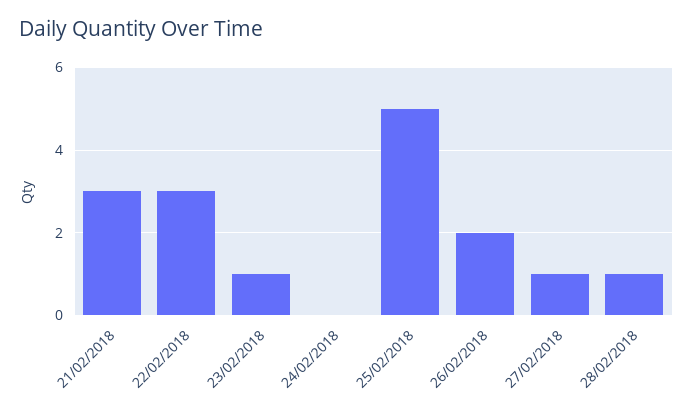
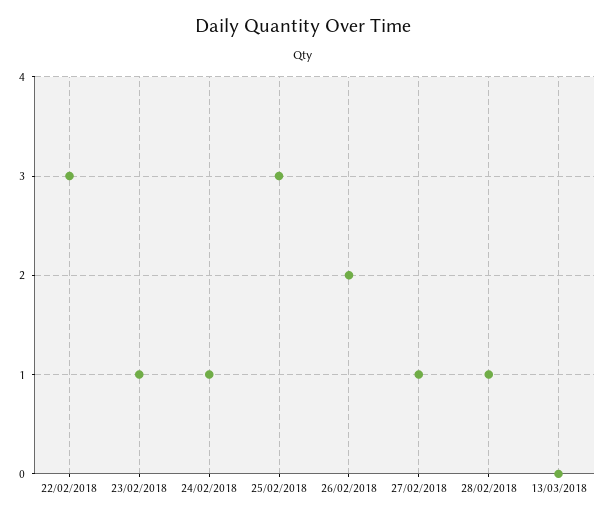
21/02/2018: 3 -> none
24/02/2018: 0 -> 1
25/02/2018: 5 -> 3
13/03/2018: none -> 0

